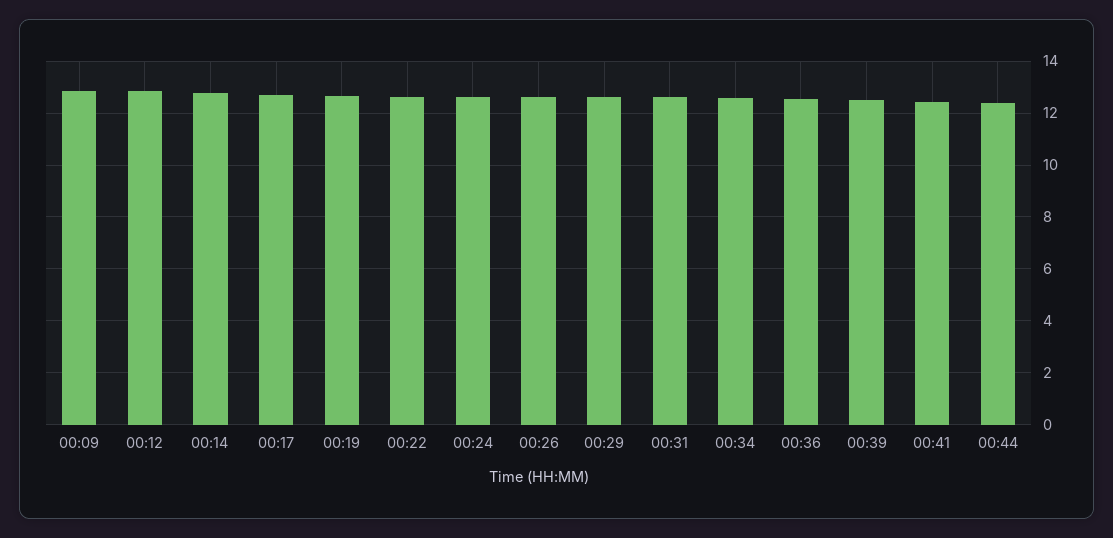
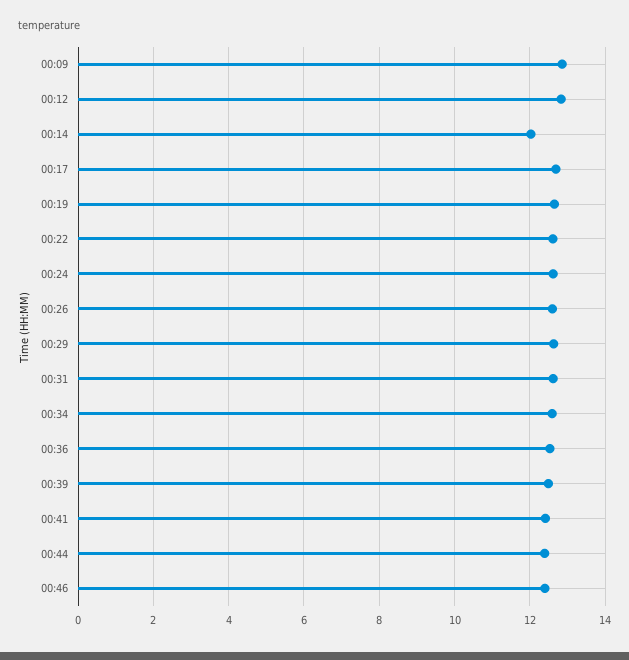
00:14: 12.75 -> 12
00:46: none -> 12.4

